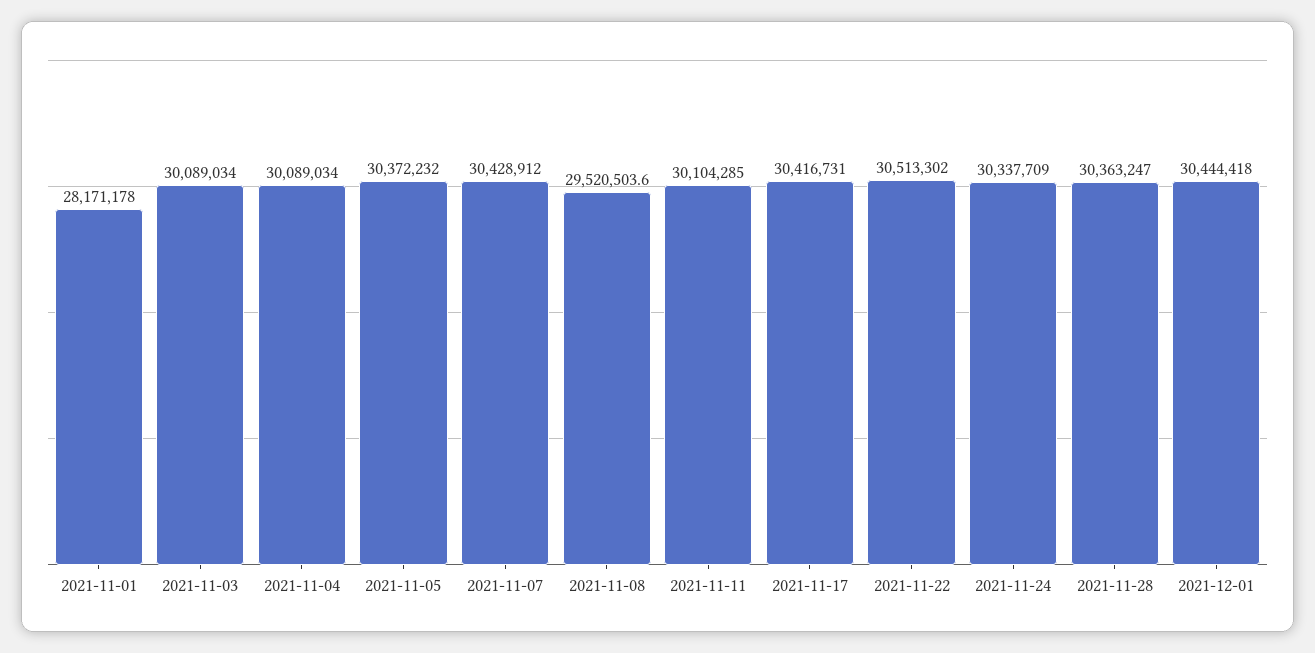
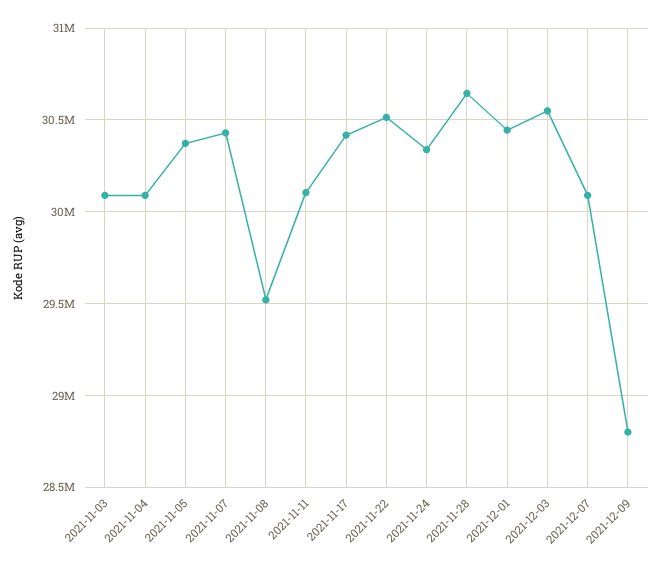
2021-11-01: 28171178 -> none
2021-11-28: 30363247 -> 30650000
2021-12-03: none -> 30550000
2021-12-07: none -> 30100000
2021-12-09: none -> 28800000

